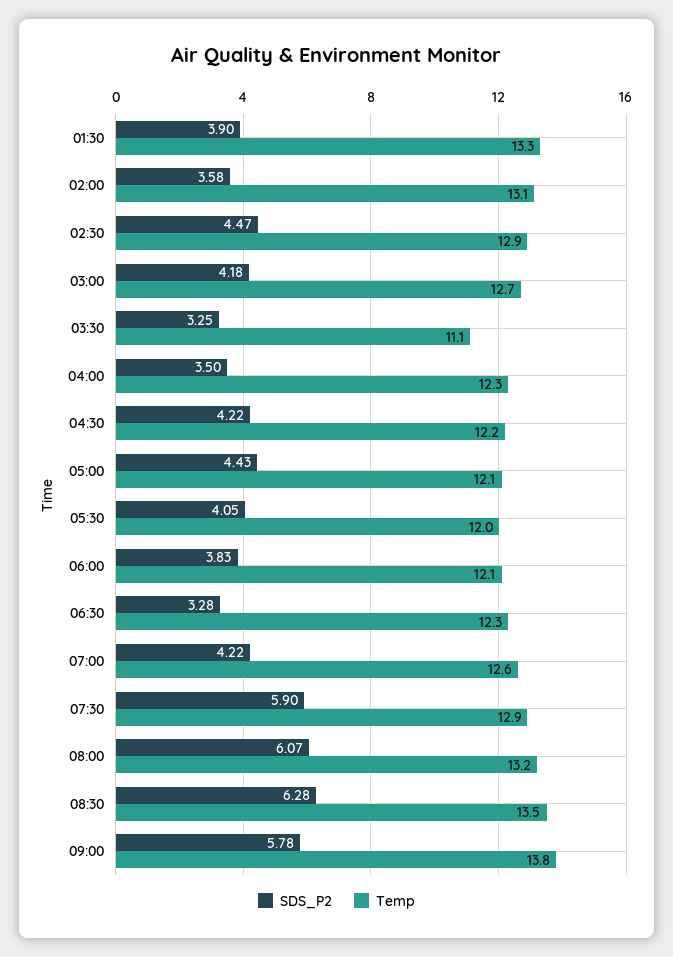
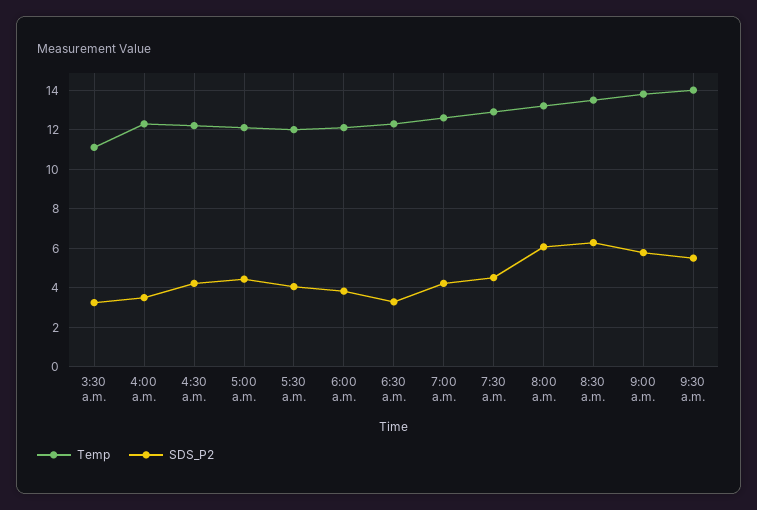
SDS_P2, 01:30: 3.9 -> none
Temp, 01:30: 13.3 -> none
SDS_P2, 02:00: 3.58 -> none
Temp, 02:00: 13.1 -> none
SDS_P2, 02:30: 4.47 -> none
Temp, 02:30: 12.9 -> none
SDS_P2, 03:00: 4.18 -> none
Temp, 03:00: 12.7 -> none
SDS_P2, 07:30: 5.9 -> 4.5
Temp, 9:30 a.m.: none -> 14
SDS_P2, 9:30 a.m.: none -> 5.5

